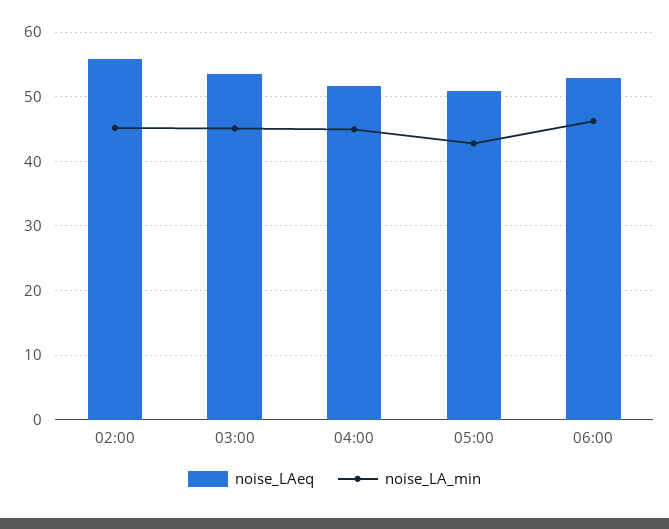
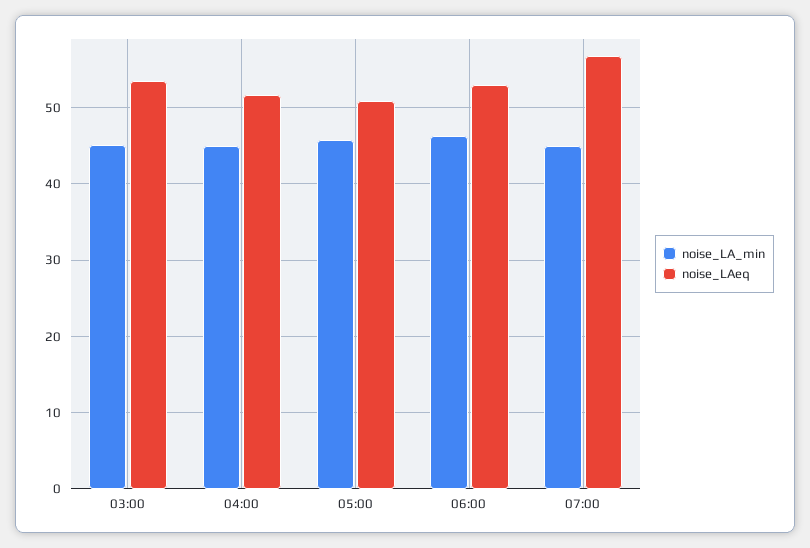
noise_LAeq, 02:00: 56 -> none
noise_LA_min, 02:00: 45 -> none
noise_LA_min, 05:00: 43 -> 46
noise_LA_min, 07:00: none -> 45
noise_LAeq, 07:00: none -> 57

